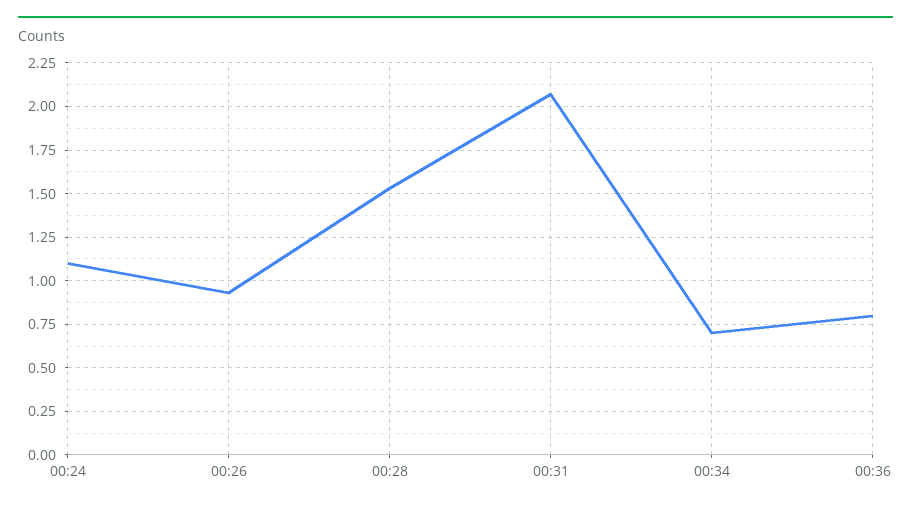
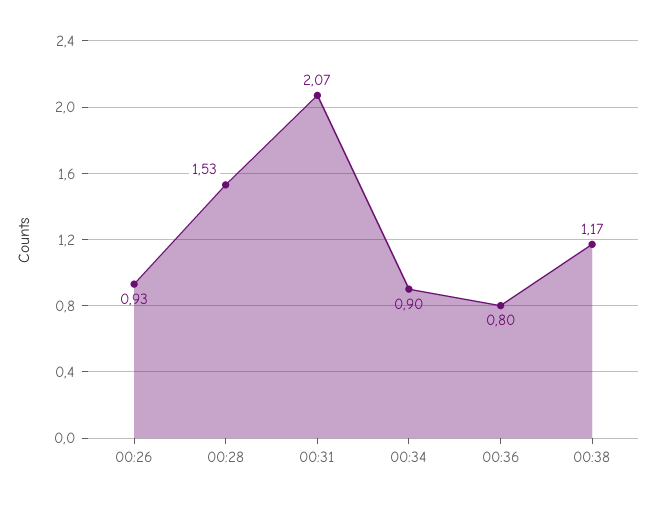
00:24: 1.1 -> none
00:34: 0.7 -> 0.9
00:38: none -> 1.17

